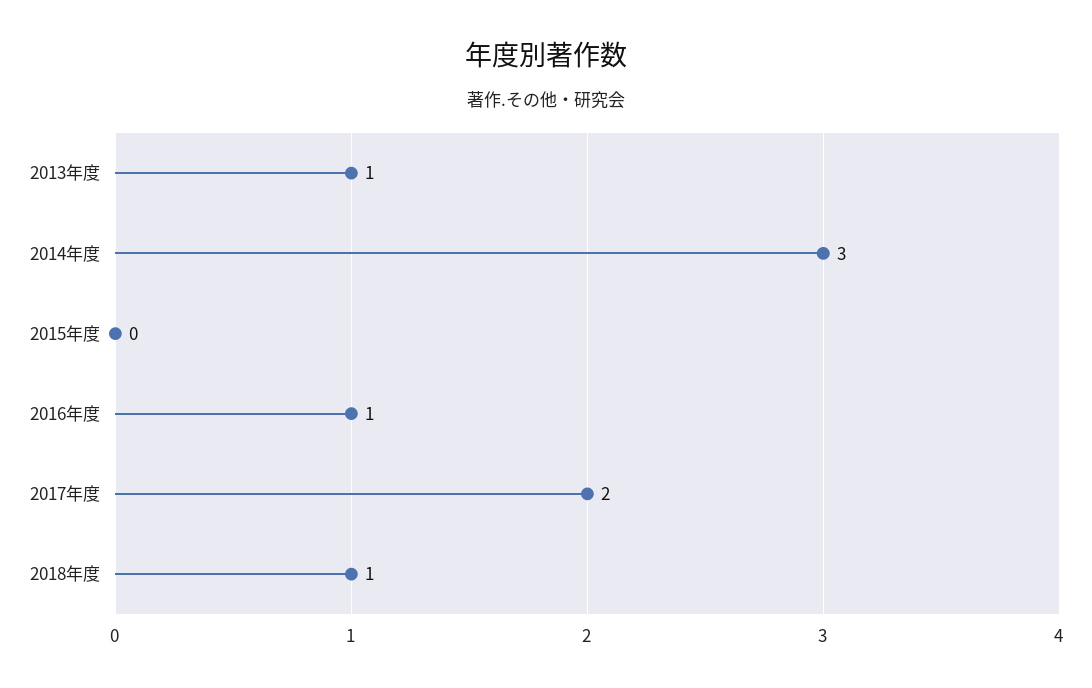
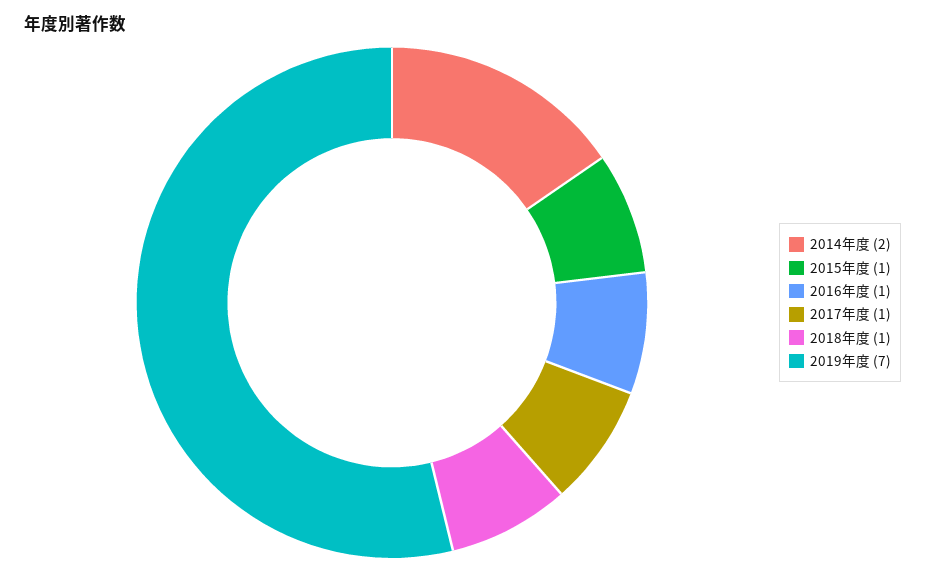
2013年度: 1 -> none
2014年度: 3 -> 2
2015年度: 0 -> 1
2017年度: 2 -> 1
2019年度: none -> 7

